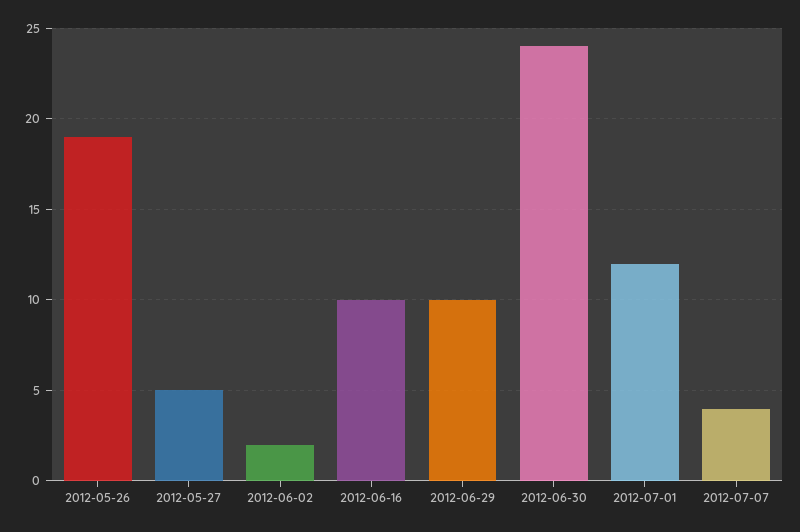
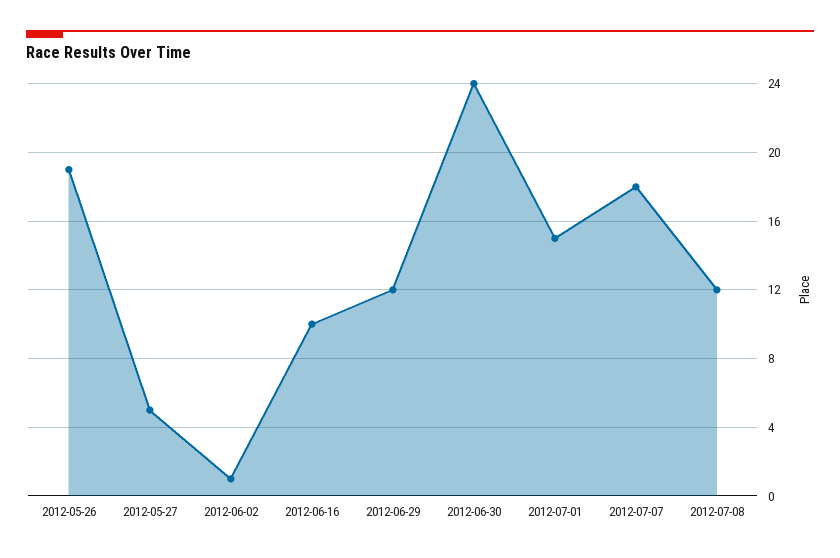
2012-06-02: 2 -> 1
2012-06-29: 10 -> 12
2012-07-01: 12 -> 15
2012-07-07: 4 -> 18
2012-07-08: none -> 12

